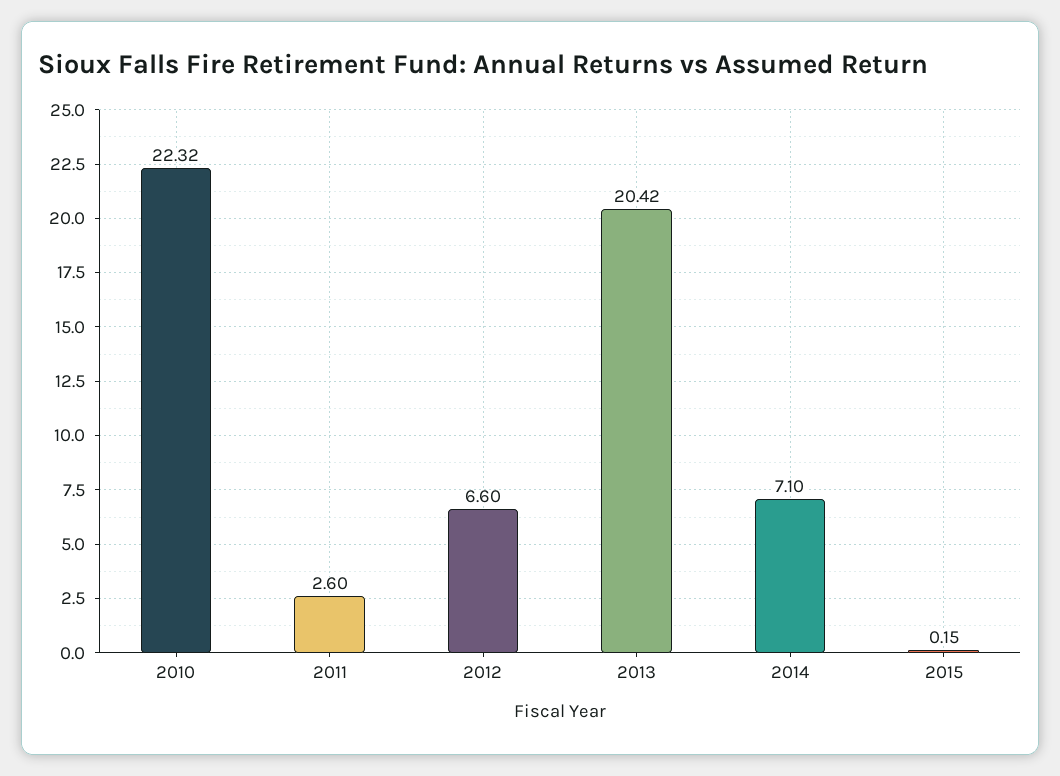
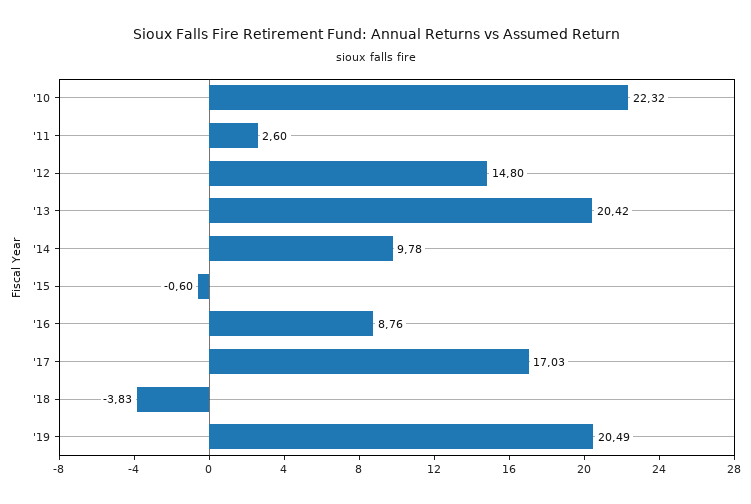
2012: 6.6 -> 14.8
2014: 7.1 -> 9.78
2015: 0.15 -> -0.6
'16: none -> 8.76
'17: none -> 17.03
'18: none -> -3.83
'19: none -> 20.49

